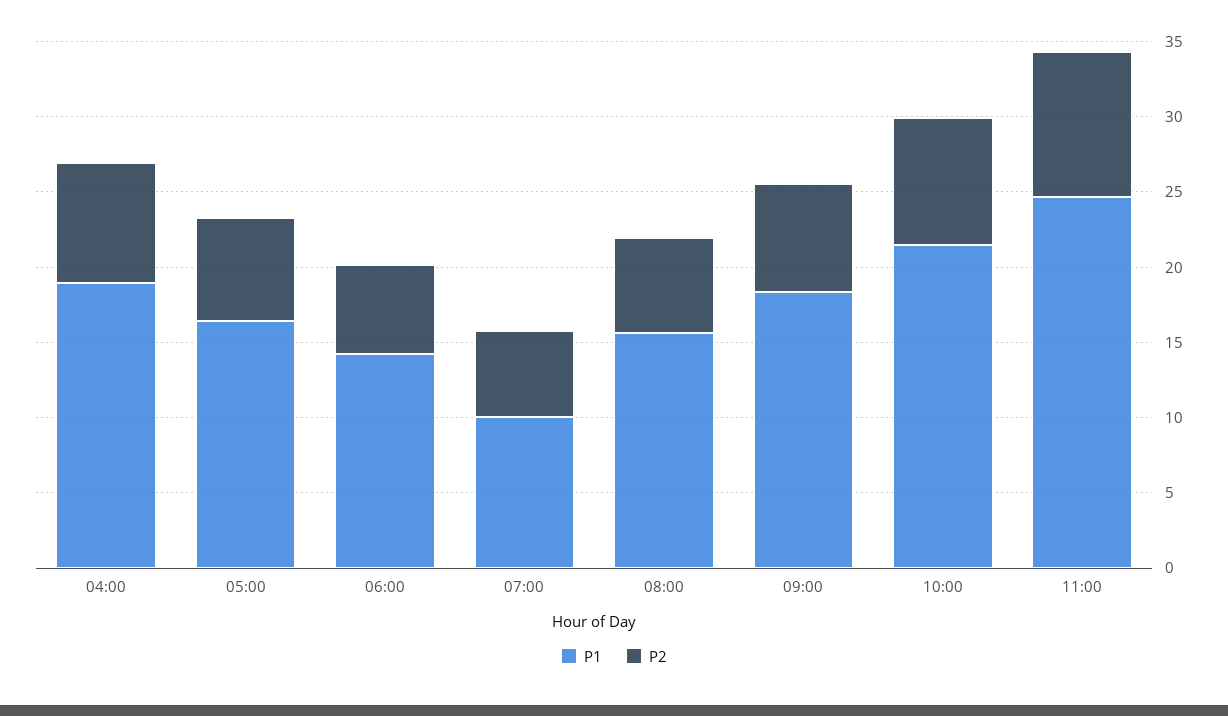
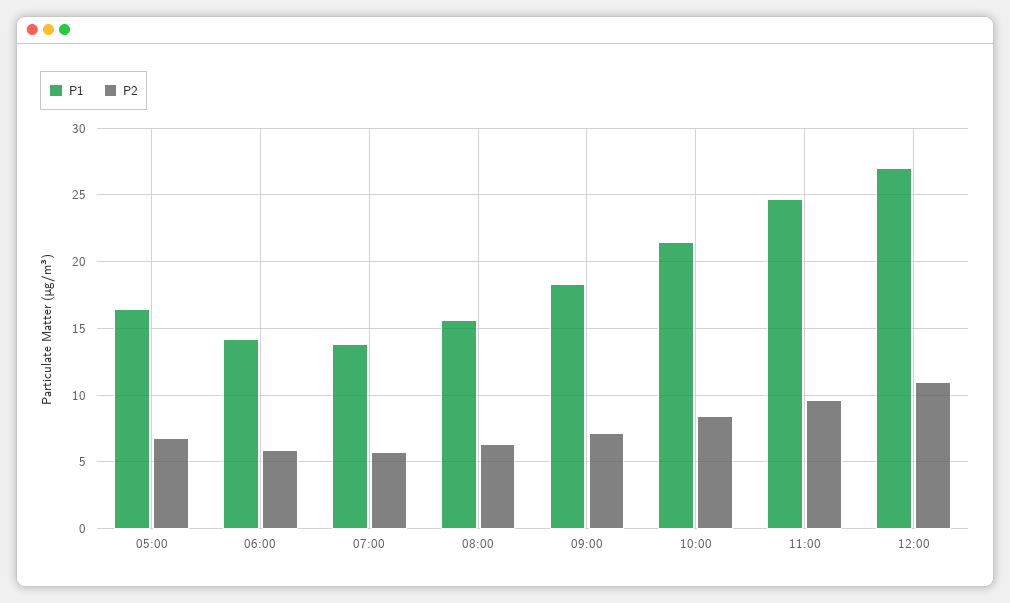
P1, 04:00: 19 -> none
P2, 04:00: 8 -> none
P1, 07:00: 10 -> 14
P1, 12:00: none -> 27
P2, 12:00: none -> 11

